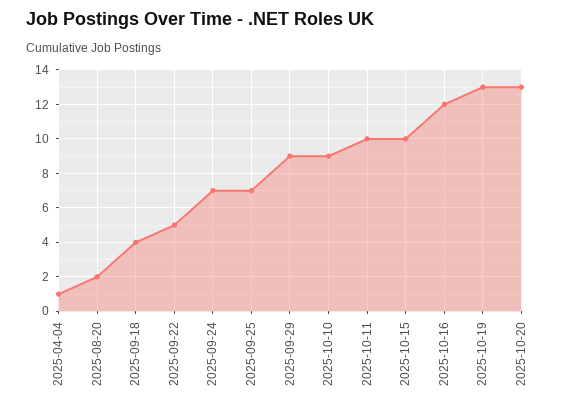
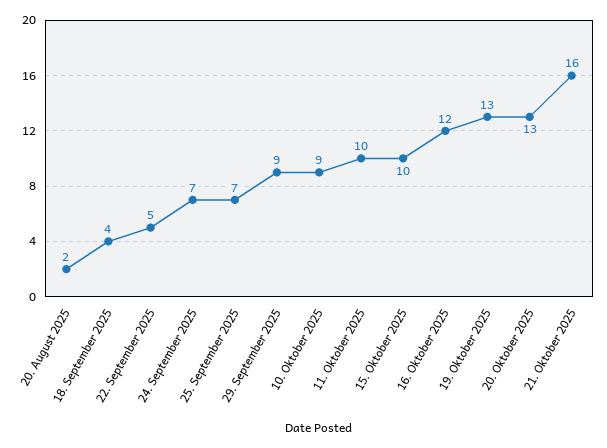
2025-04-04: 1 -> none
21. Oktober 2025: none -> 16

